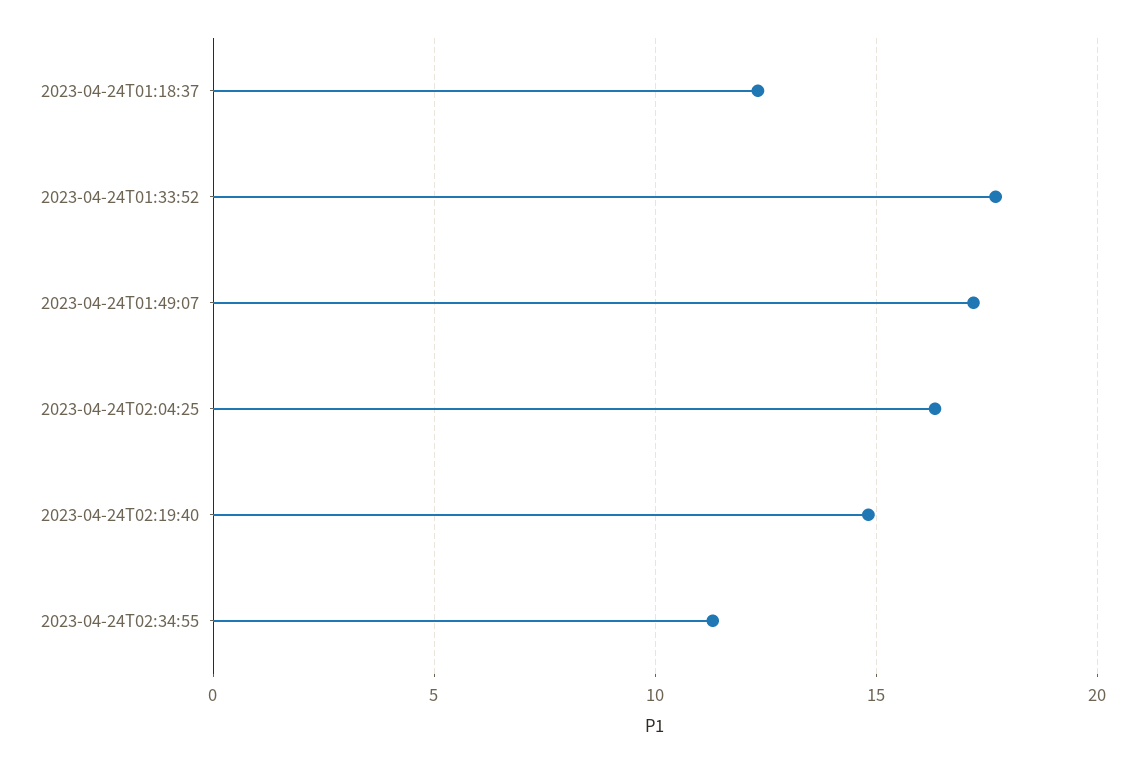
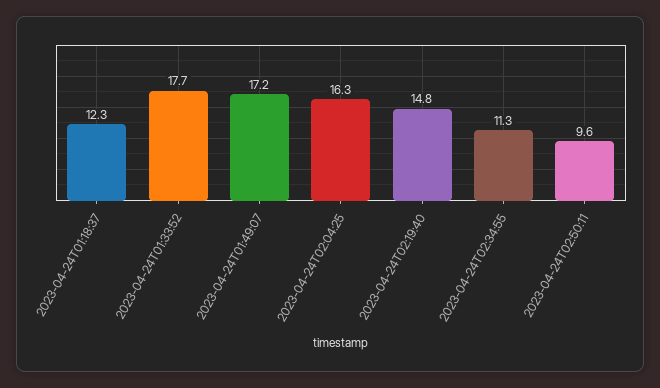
2023-04-24T02:50:11: none -> 9.6

